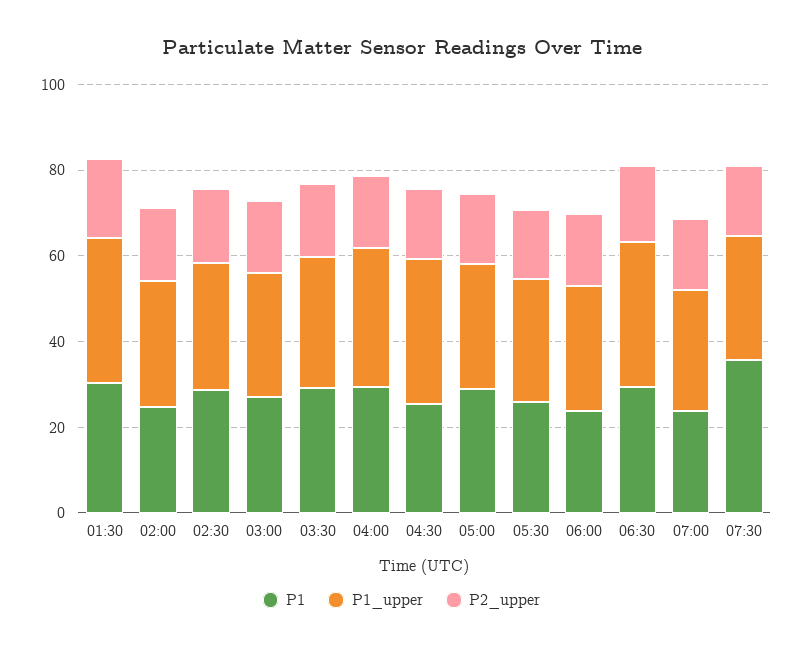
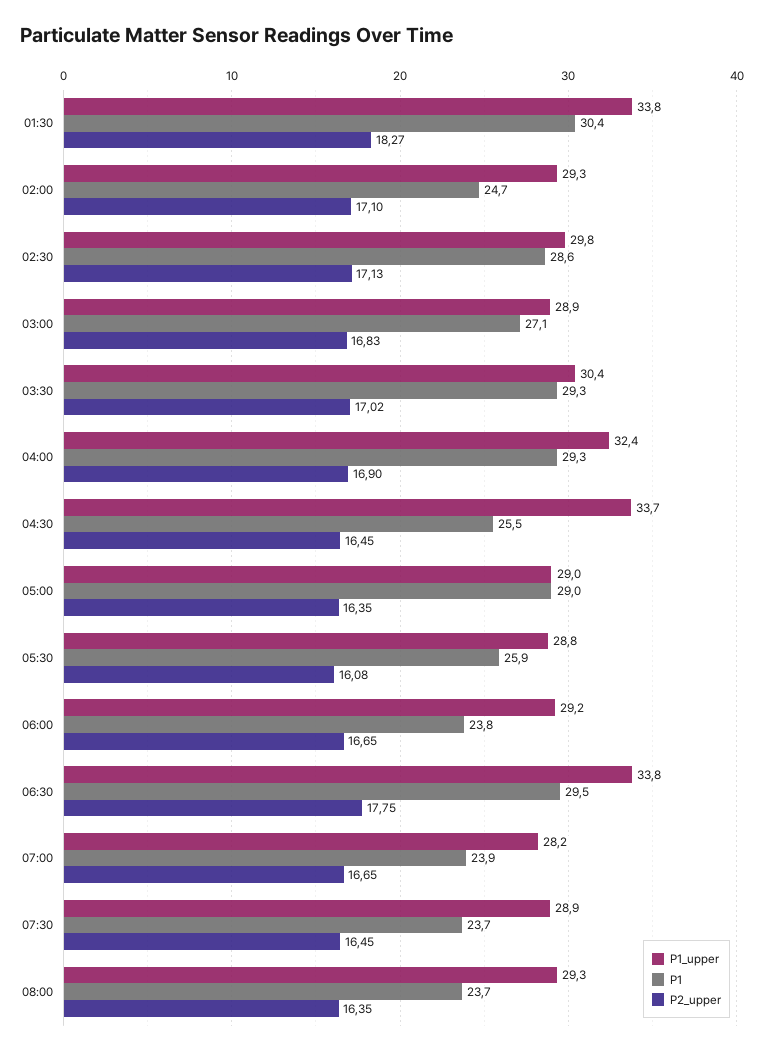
P1, 07:30: 35 -> 23.7
P1_upper, 08:00: none -> 29.3
P1, 08:00: none -> 23.7
P2_upper, 08:00: none -> 16.35

